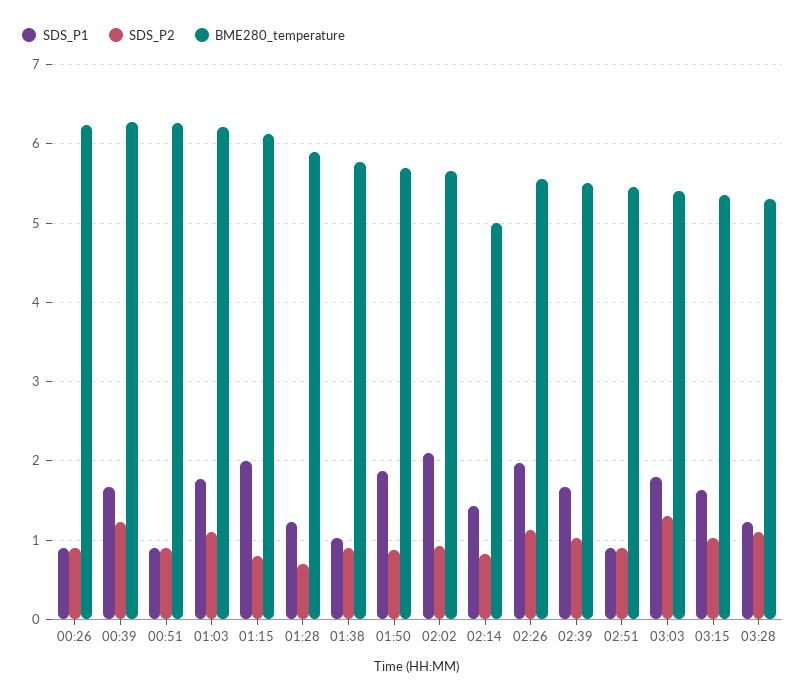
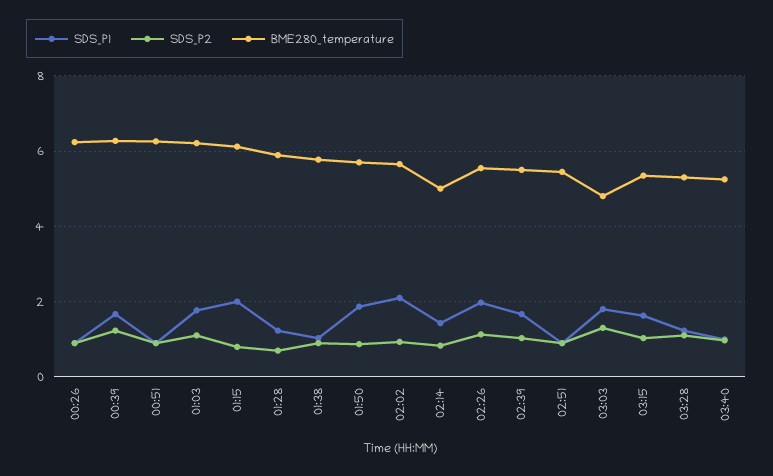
BME280_temperature, 03:03: 5.4 -> 4.8
SDS_P1, 03:40: none -> 1
SDS_P2, 03:40: none -> 1
BME280_temperature, 03:40: none -> 5.2

